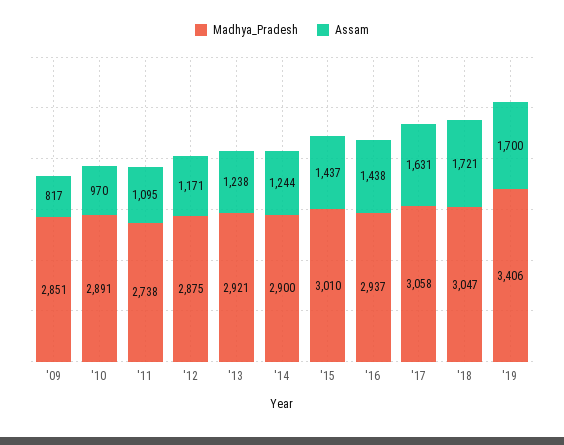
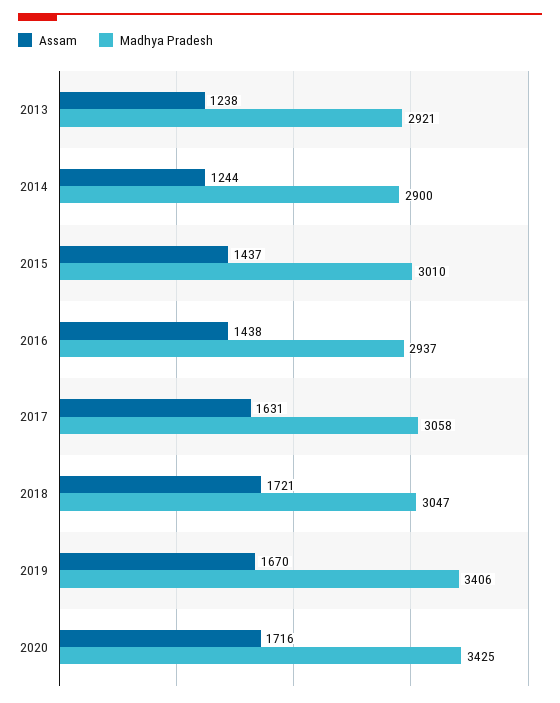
Madhya_Pradesh, '09: 2851 -> none
Assam, '09: 817 -> none
Madhya_Pradesh, '10: 2891 -> none
Assam, '10: 970 -> none
Madhya_Pradesh, '11: 2738 -> none
Assam, '11: 1095 -> none
Madhya_Pradesh, '12: 2875 -> none
Assam, '12: 1171 -> none
Assam, '19: 1700 -> 1670
Assam, 2020: none -> 1716
Madhya_Pradesh, 2020: none -> 3425

